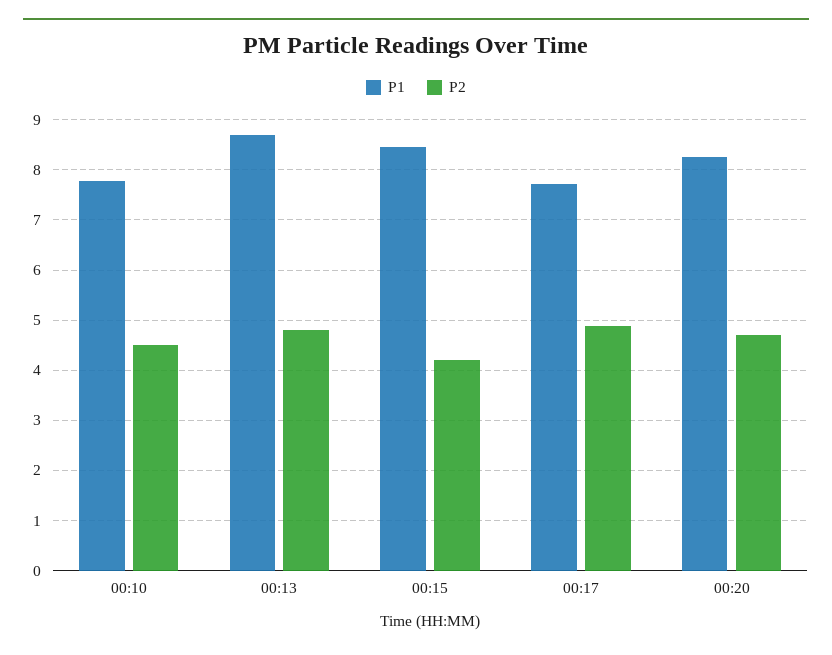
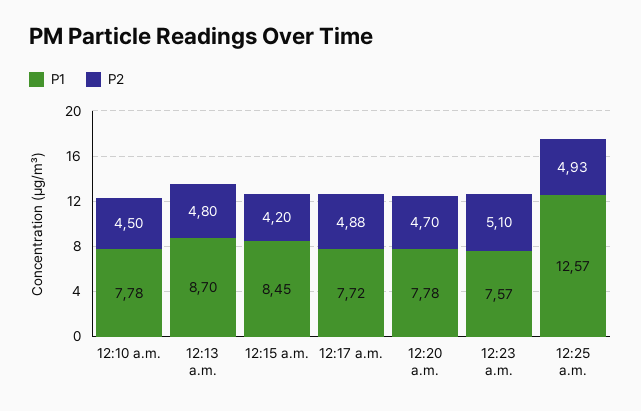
P1, 00:20: 8.2 -> 7.78
P1, 12:23 a.m.: none -> 7.57
P2, 12:23 a.m.: none -> 5.1
P1, 12:25 a.m.: none -> 12.57
P2, 12:25 a.m.: none -> 4.93

